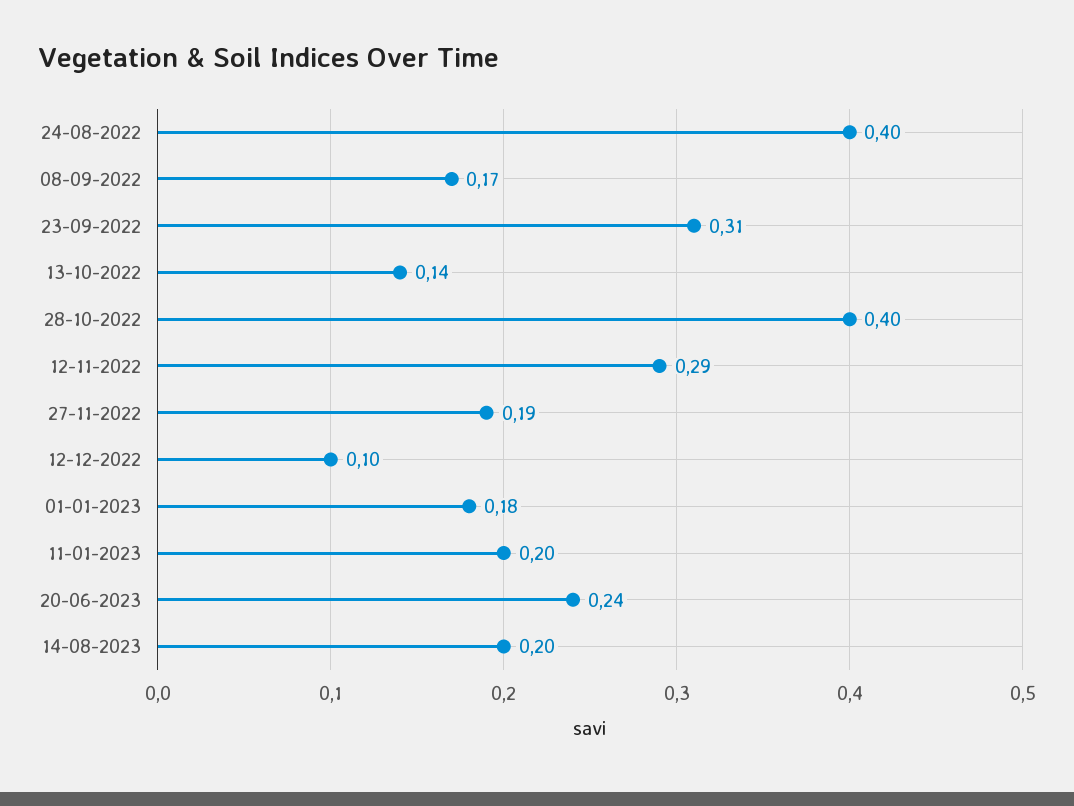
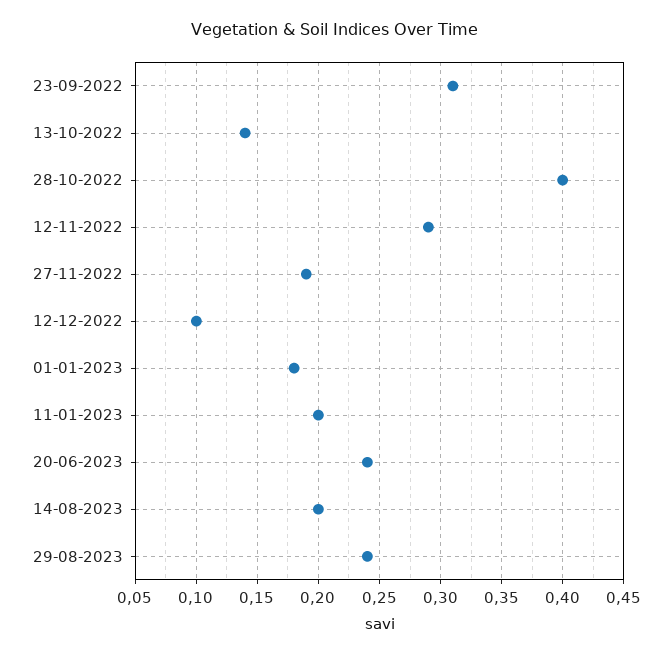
24-08-2022: 0.4 -> none
08-09-2022: 0.17 -> none
29-08-2023: none -> 0.24

